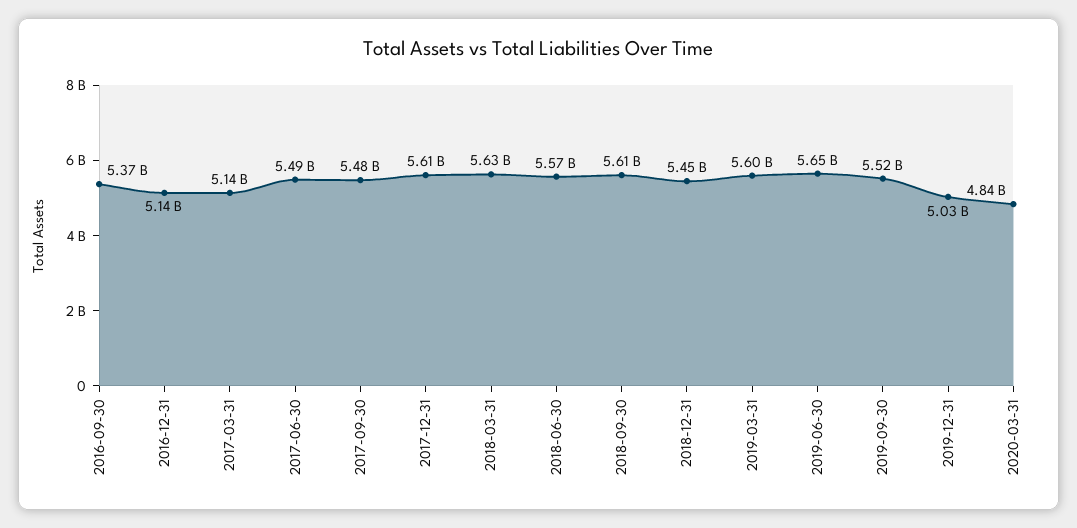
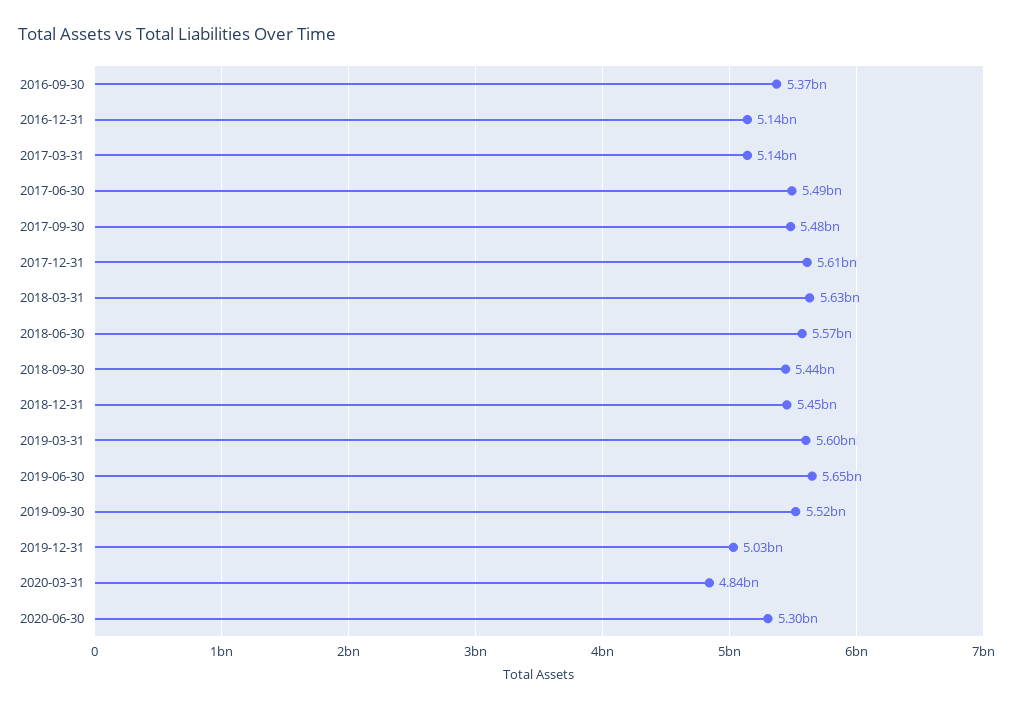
2018-09-30: 5610000000 -> 5440000000
2020-06-30: none -> 5300000000

